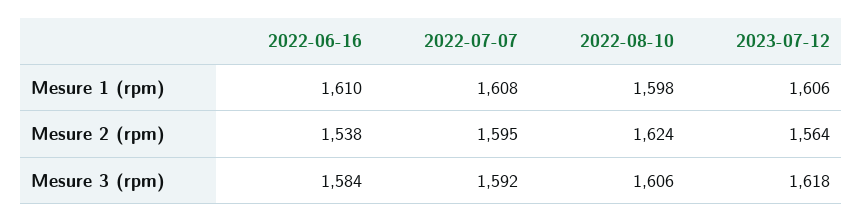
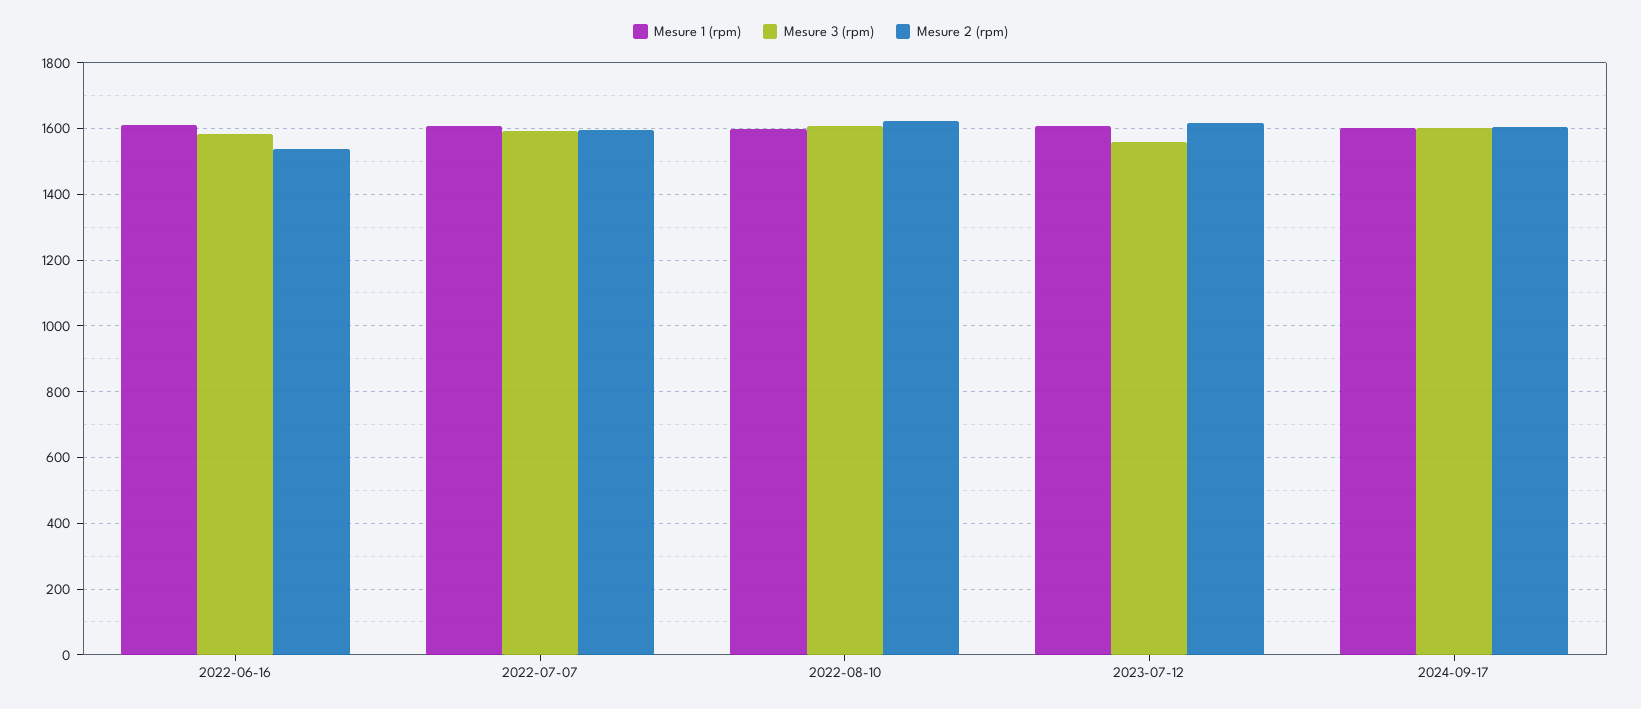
Mesure 2 (rpm), 2023-07-12: 1564 -> 1620
Mesure 3 (rpm), 2023-07-12: 1618 -> 1560
Mesure 1 (rpm), 2024-09-17: none -> 1600
Mesure 3 (rpm), 2024-09-17: none -> 1600
Mesure 2 (rpm), 2024-09-17: none -> 1600

